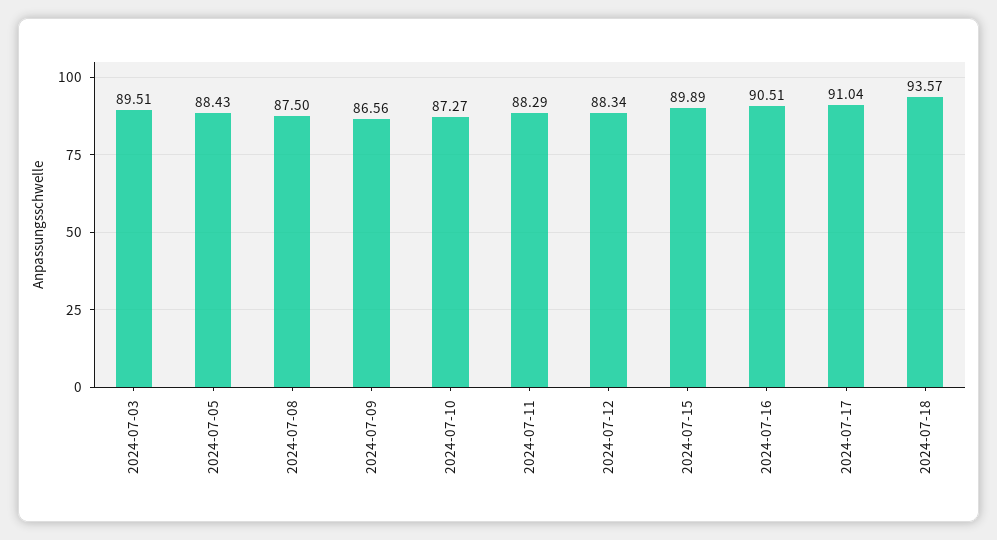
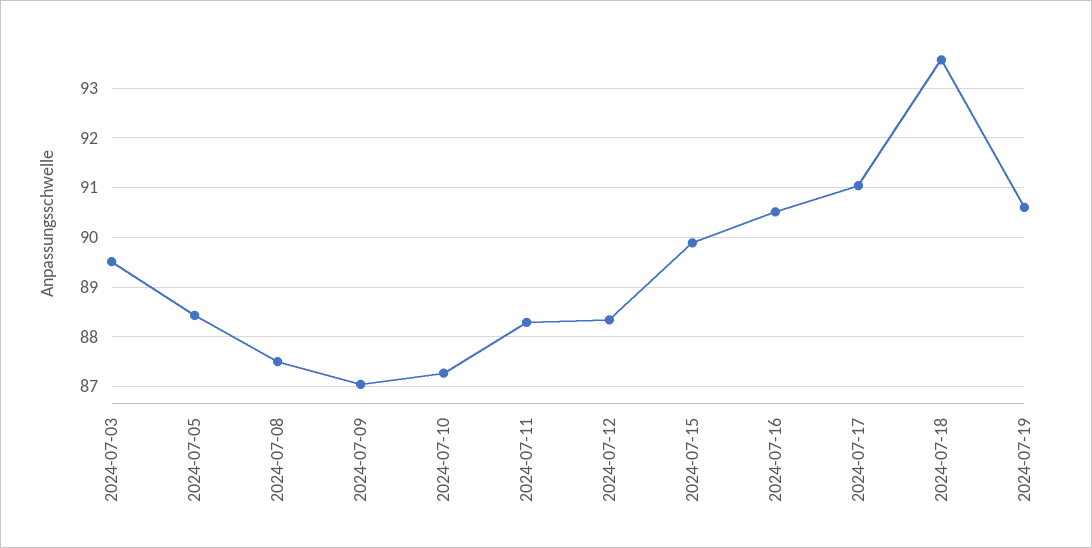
2024-07-09: 86.56 -> 87
2024-07-19: none -> 90.6

